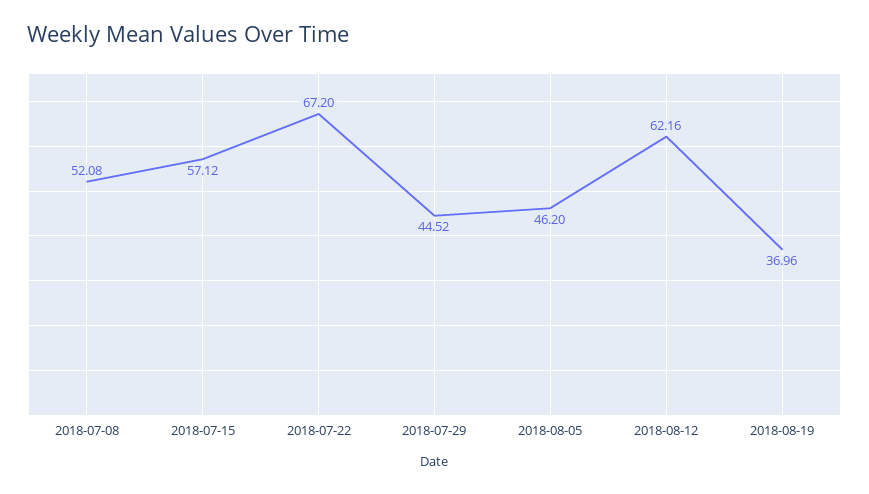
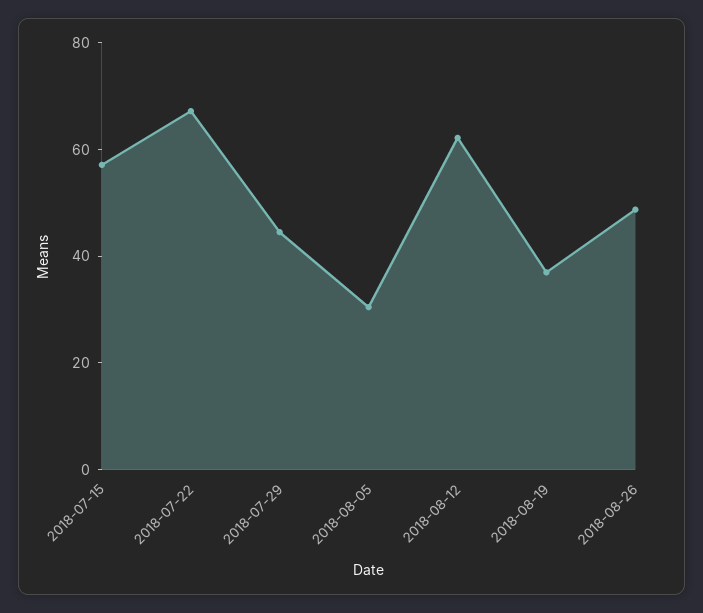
2018-07-08: 52.08 -> none
2018-08-05: 46.2 -> 30
2018-08-26: none -> 50

